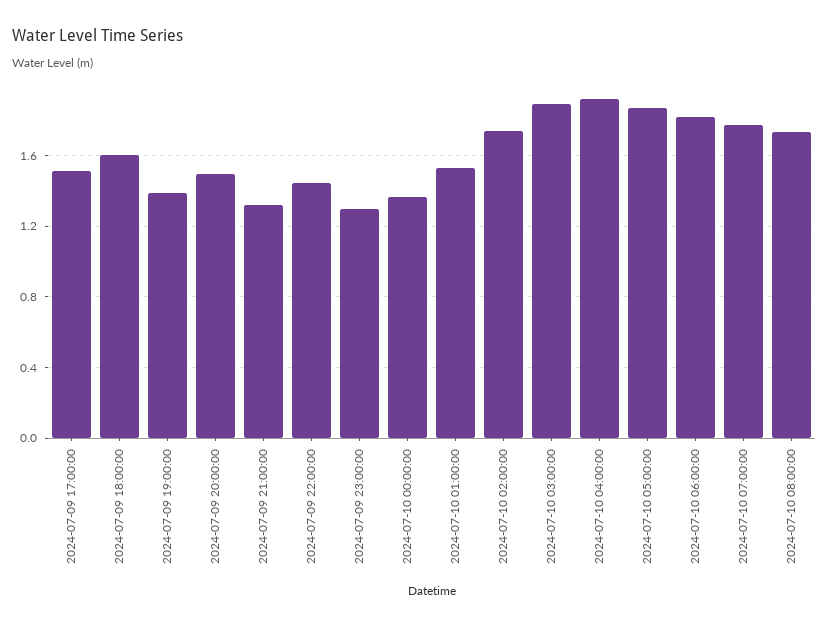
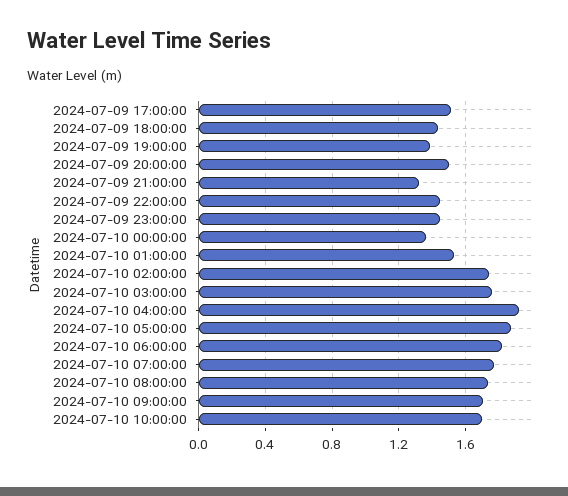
2024-07-09 18:00:00: 1.6 -> 1.45
2024-07-09 23:00:00: 1.3 -> 1.45
2024-07-10 03:00:00: 1.9 -> 1.75
2024-07-10 09:00:00: none -> 1.7
2024-07-10 10:00:00: none -> 1.7

